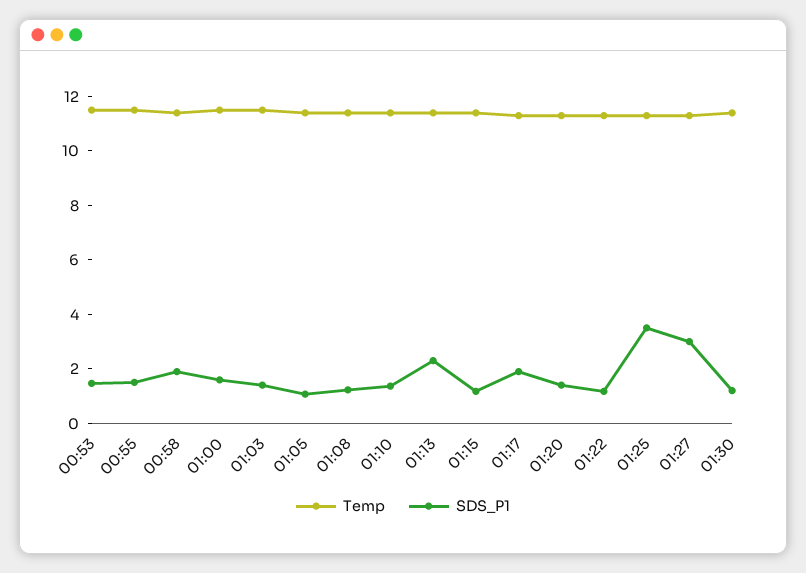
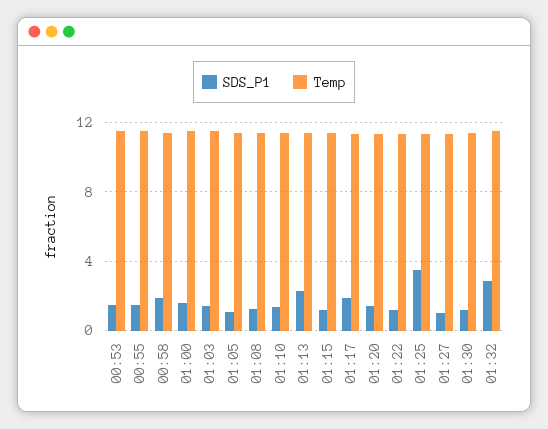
SDS_P1, 01:27: 3 -> 1
SDS_P1, 01:32: none -> 3
Temp, 01:32: none -> 11.5

